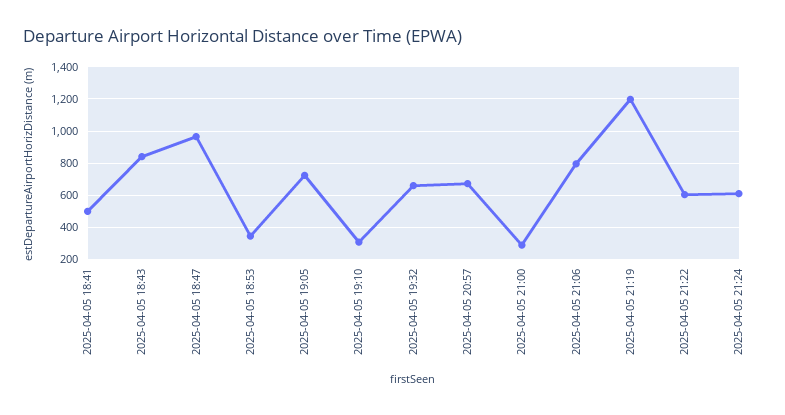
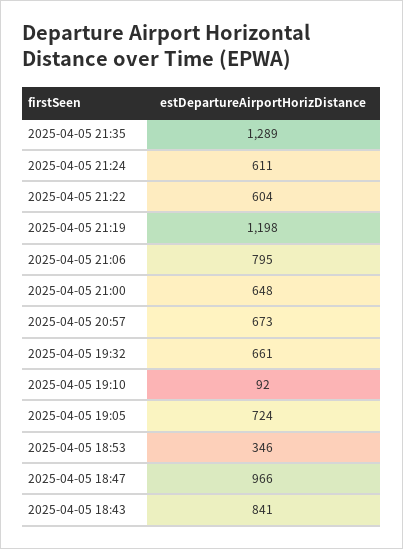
2025-04-05 18:41: 500 -> none
2025-04-05 19:10: 300 -> 92
2025-04-05 21:00: 300 -> 648
2025-04-05 21:35: none -> 1289

